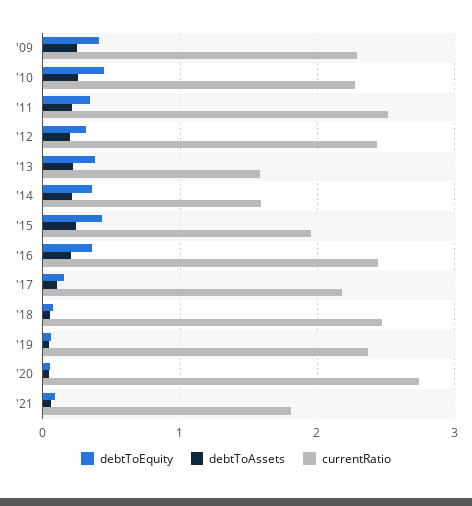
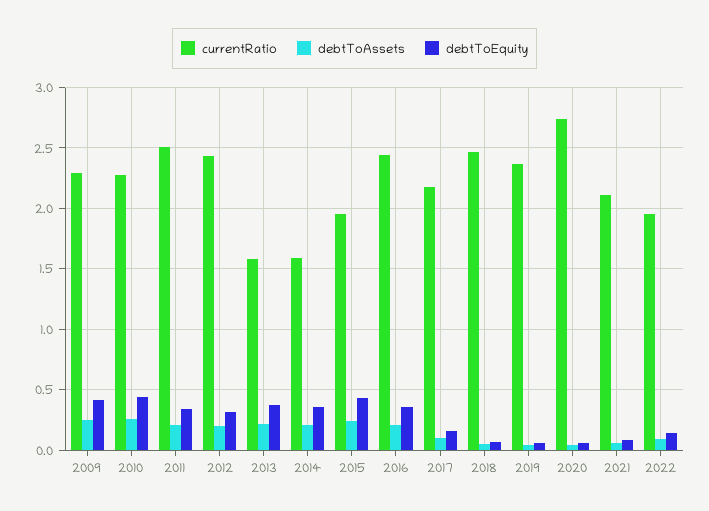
currentRatio, '21: 1.8 -> 2.1
currentRatio, 2022: none -> 1.95
debtToAssets, 2022: none -> 0.1
debtToEquity, 2022: none -> 0.15

